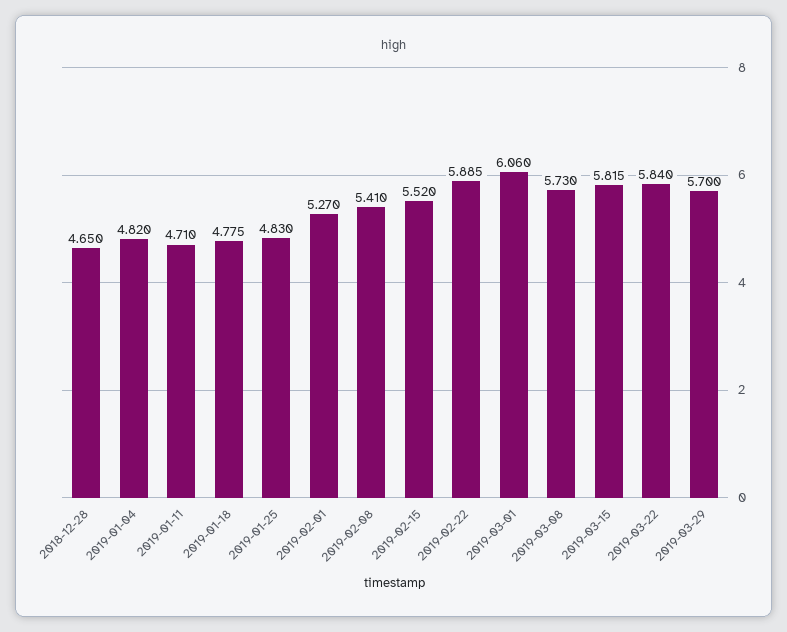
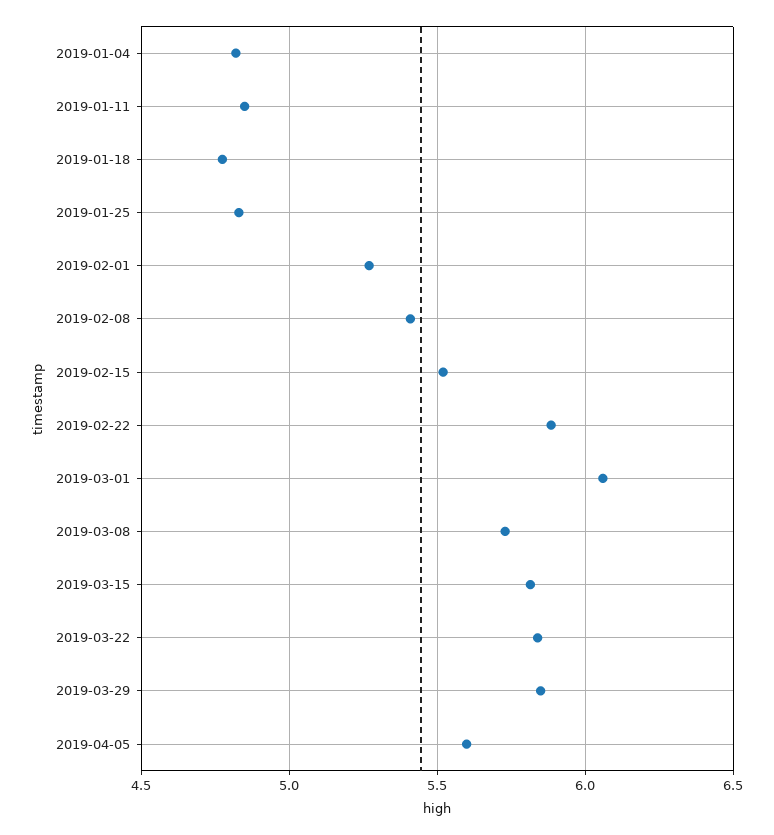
2018-12-28: 4.65 -> none
2019-01-11: 4.71 -> 4.85
2019-03-29: 5.7 -> 5.85
2019-04-05: none -> 5.6

